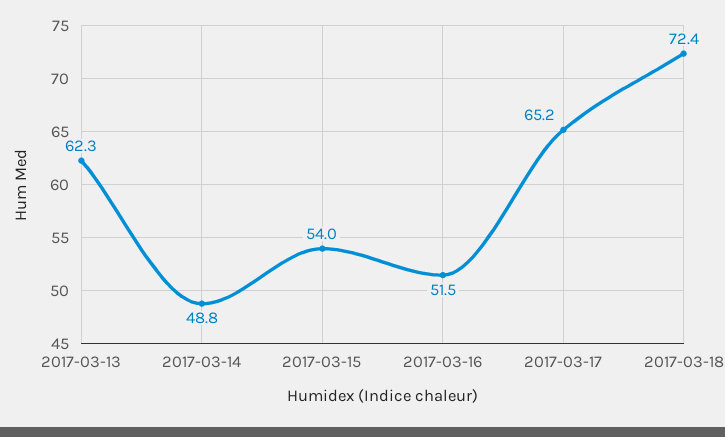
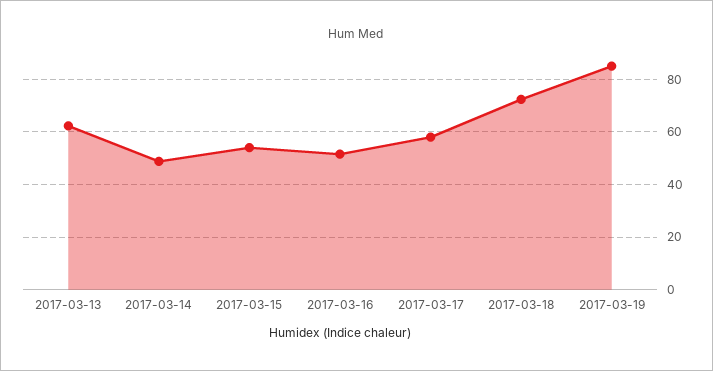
2017-03-17: 65.2 -> 57.5
2017-03-19: none -> 85

